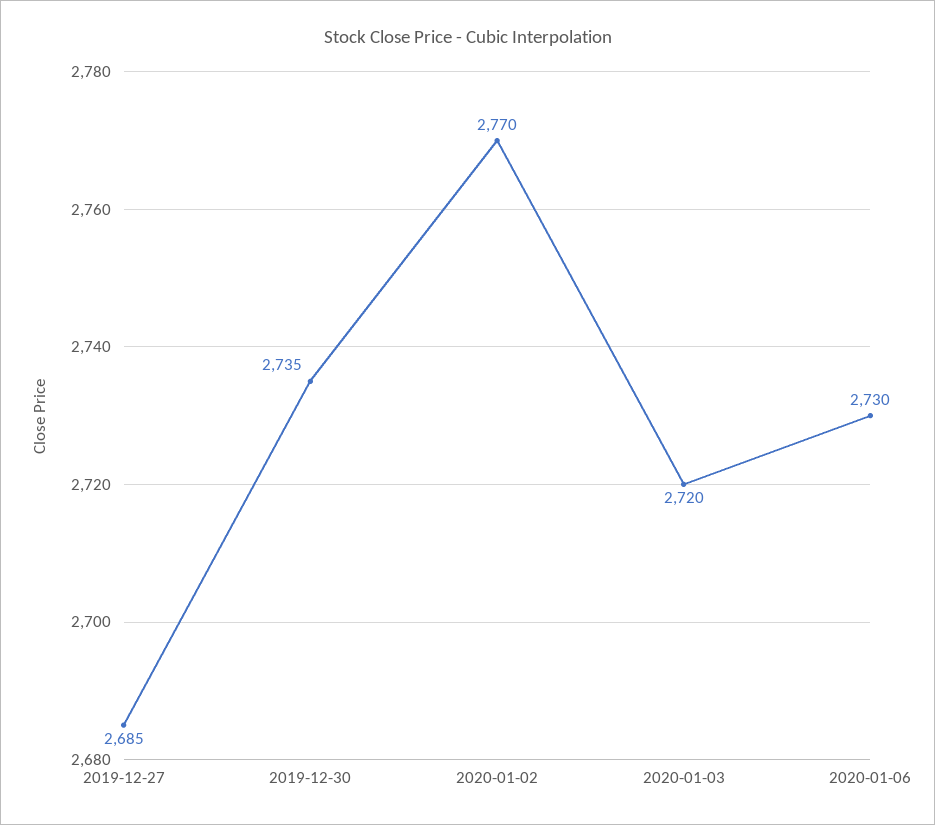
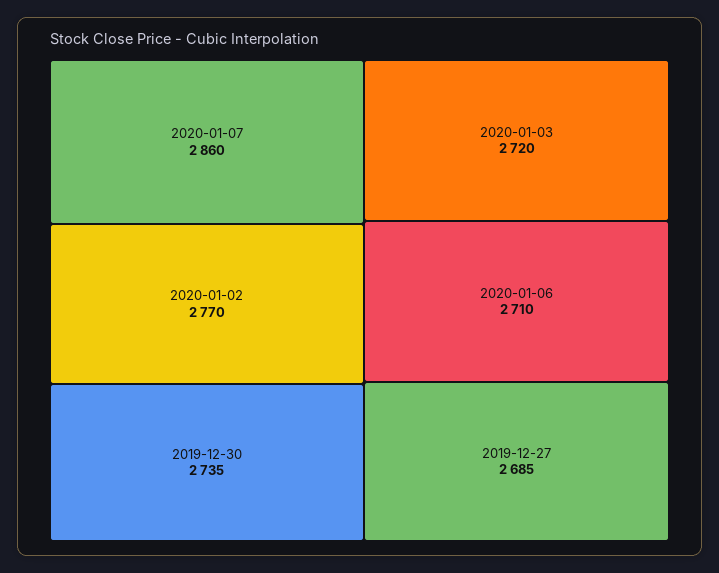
2020-01-06: 2730 -> 2710
2020-01-07: none -> 2860

